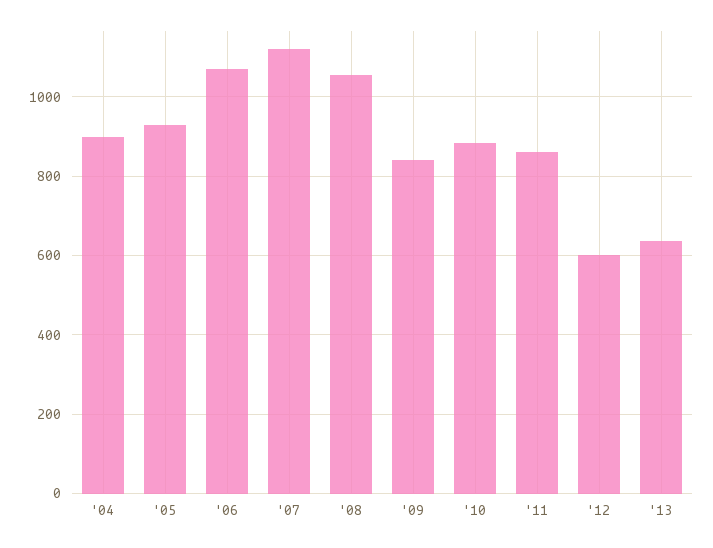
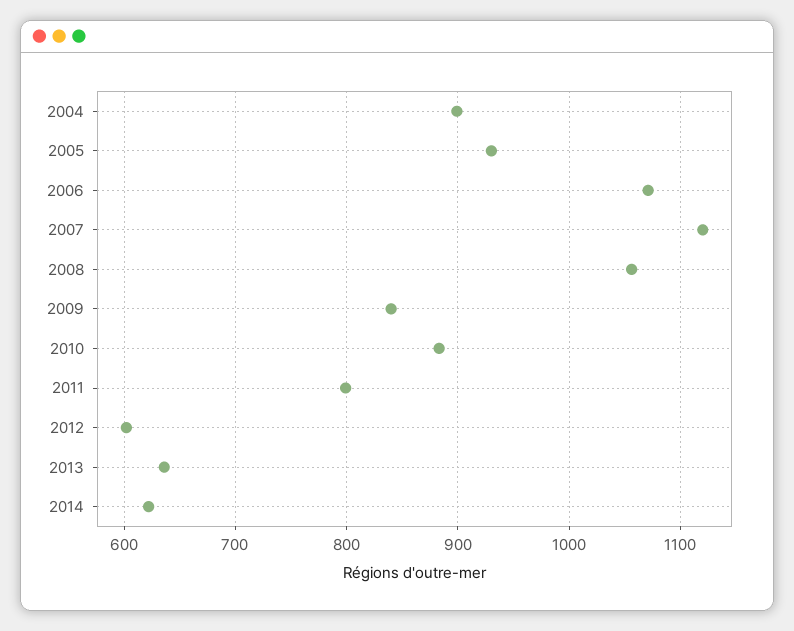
'11: 860 -> 800
2014: none -> 620

